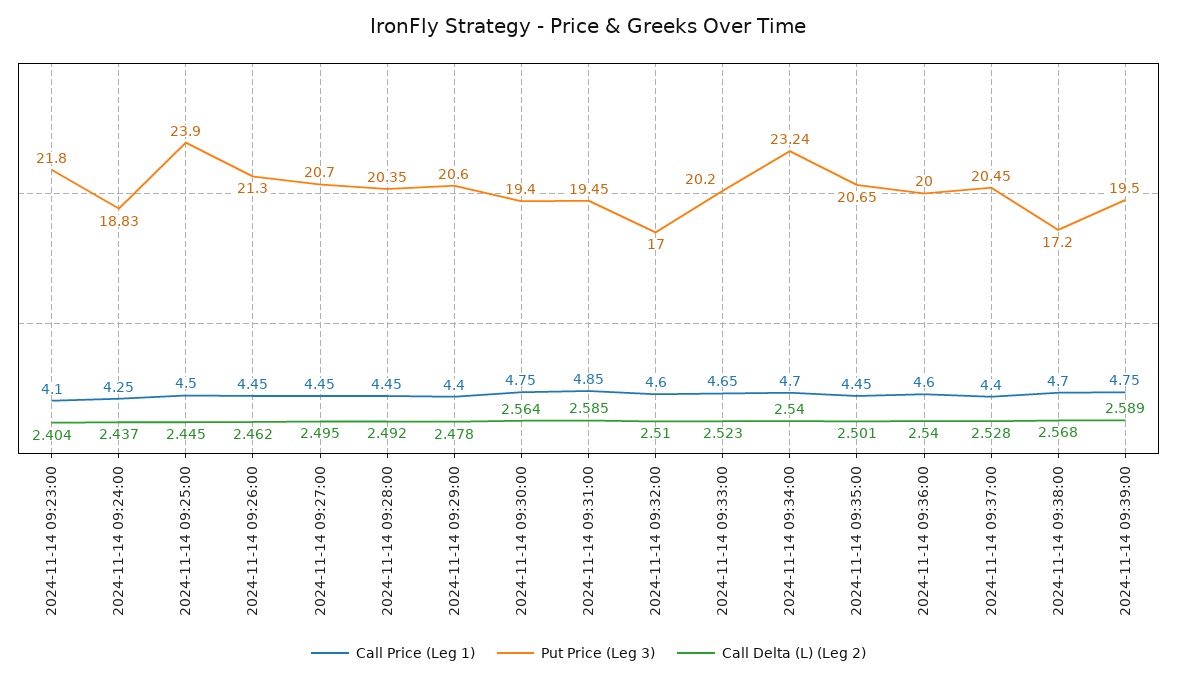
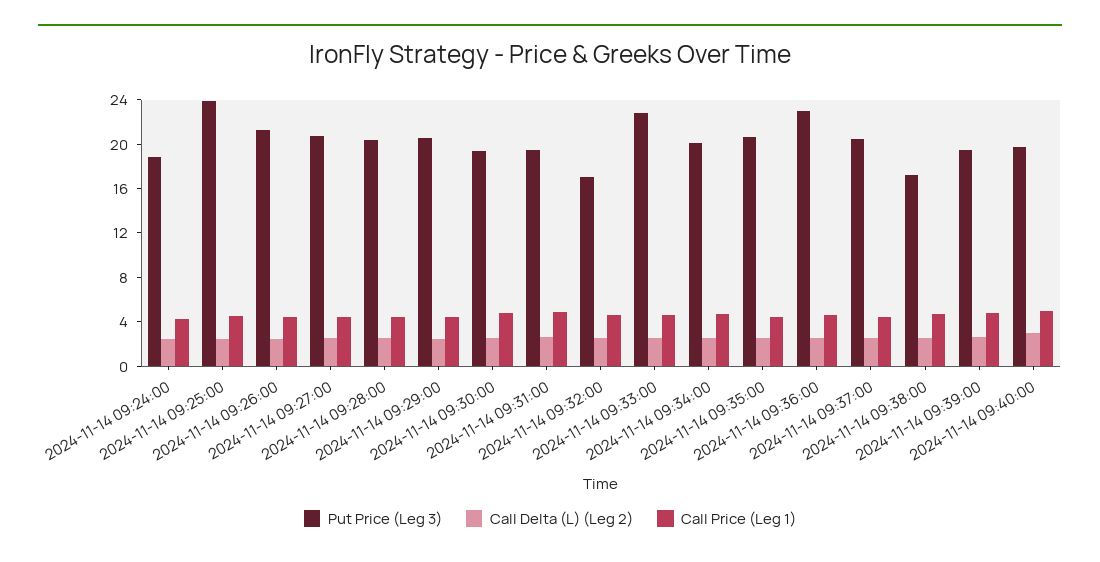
Call Price (Leg 1), 2024-11-14 09:23:00: 4.1 -> none
Put Price (Leg 3), 2024-11-14 09:23:00: 21.8 -> none
Call Delta (L) (Leg 2), 2024-11-14 09:23:00: 2.404 -> none
Put Price (Leg 3), 2024-11-14 09:33:00: 20.2 -> 23
Put Price (Leg 3), 2024-11-14 09:34:00: 23.24 -> 20
Put Price (Leg 3), 2024-11-14 09:36:00: 20 -> 23
Put Price (Leg 3), 2024-11-14 09:40:00: none -> 20
Call Delta (L) (Leg 2), 2024-11-14 09:40:00: none -> 3
Call Price (Leg 1), 2024-11-14 09:40:00: none -> 5

